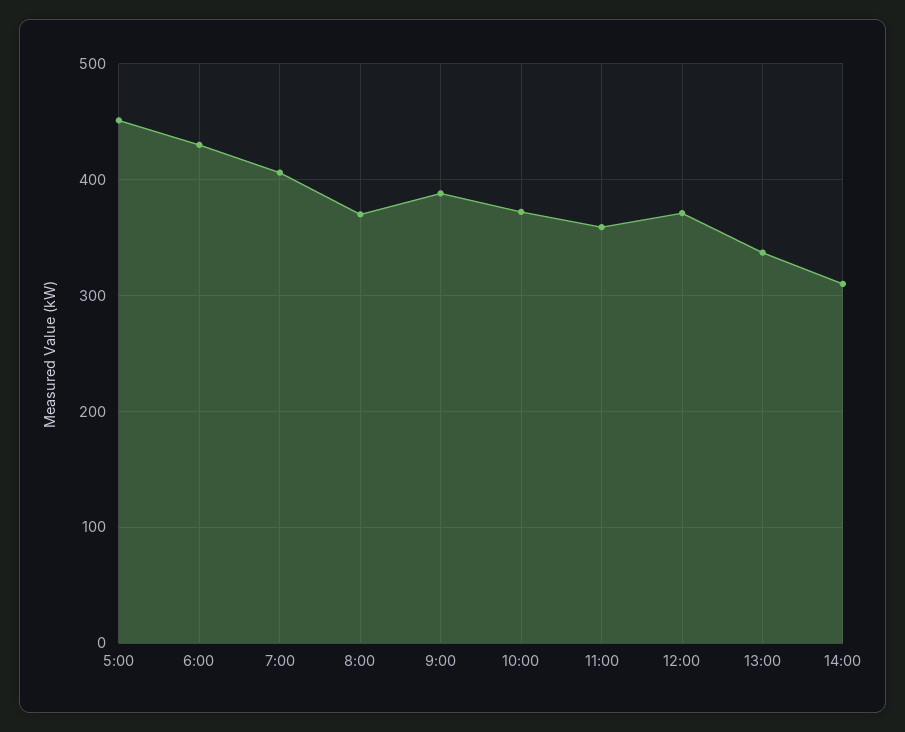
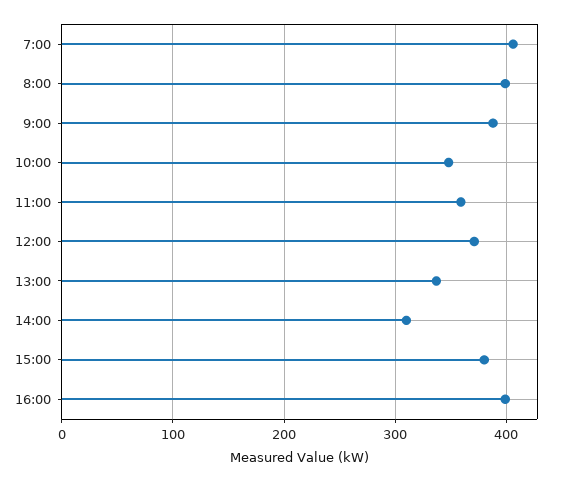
5:00: 450 -> none
6:00: 430 -> none
8:00: 370 -> 400
10:00: 370 -> 350
15:00: none -> 380
16:00: none -> 400

